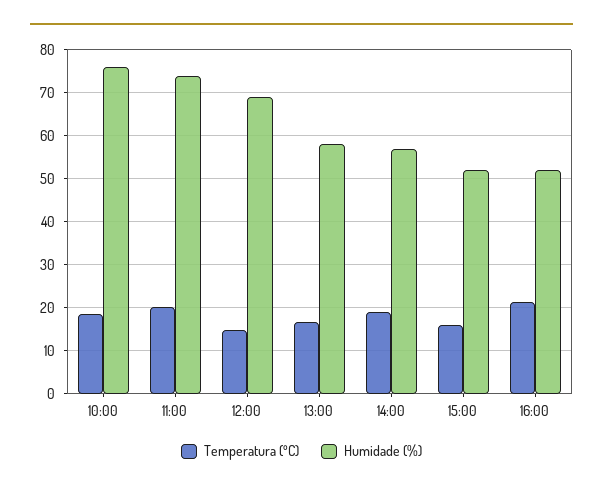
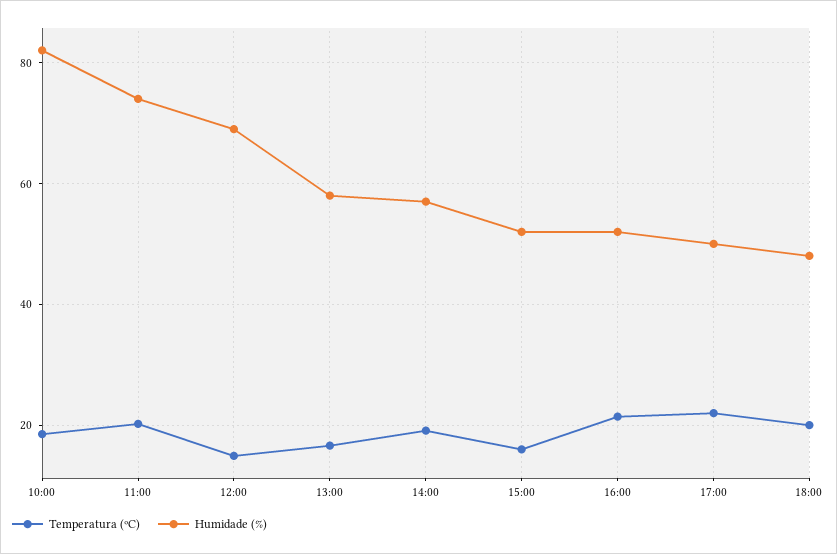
Humidade (%), 10:00: 76 -> 82
Temperatura (ºC), 17:00: none -> 22
Humidade (%), 17:00: none -> 50
Temperatura (ºC), 18:00: none -> 20
Humidade (%), 18:00: none -> 48

